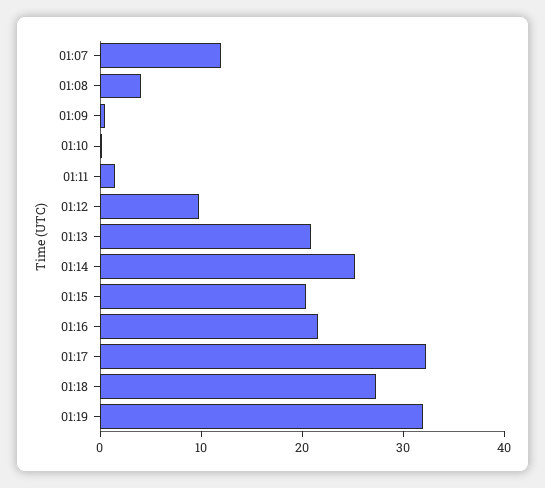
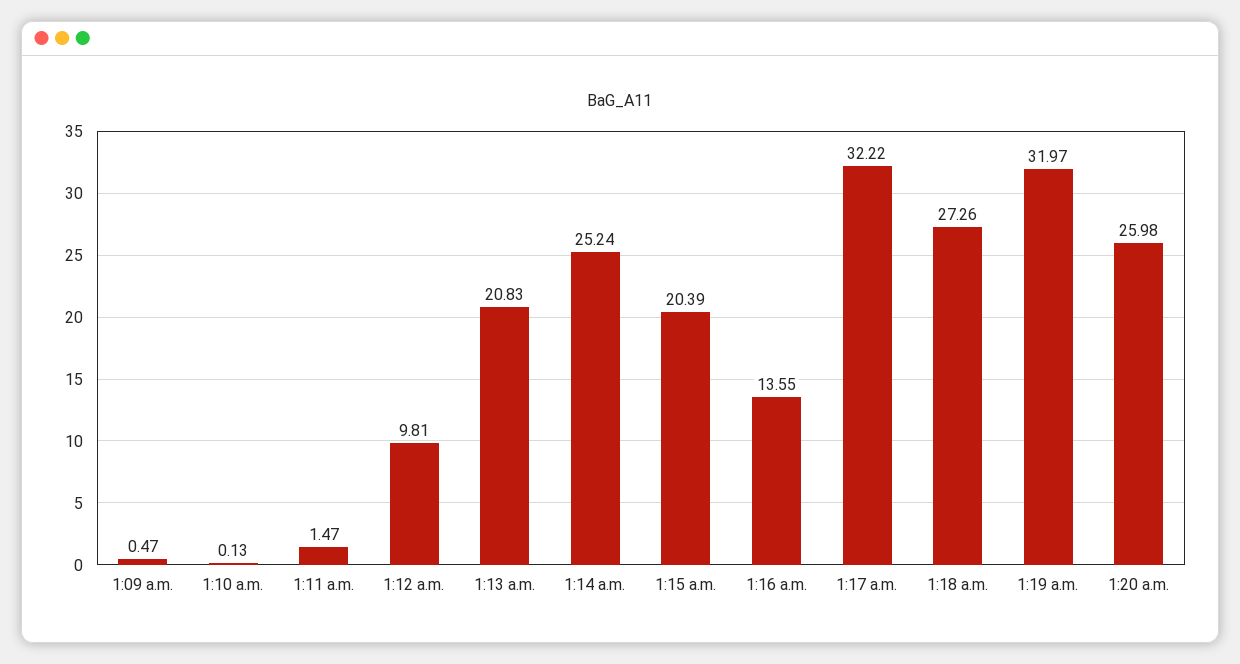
01:07: 12 -> none
01:08: 4 -> none
01:16: 22 -> 13.55
1:20 a.m.: none -> 25.98

